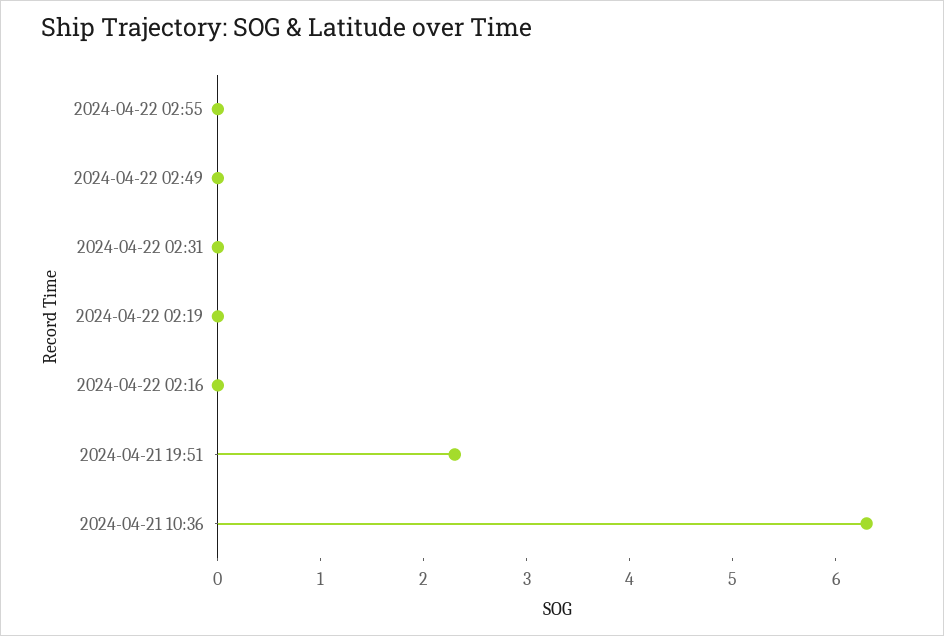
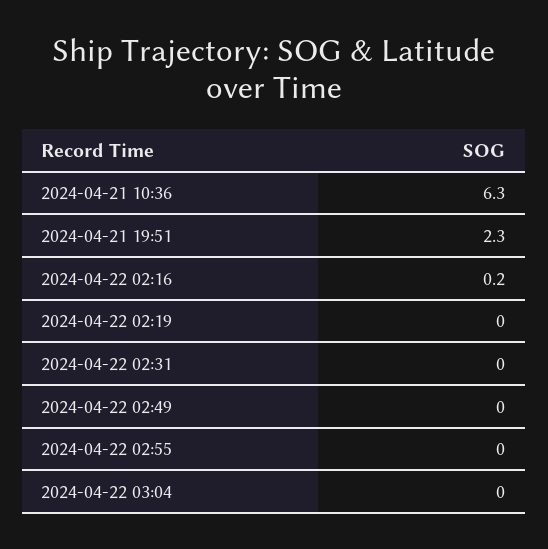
2024-04-22 02:16: 0 -> 0.2
2024-04-22 03:04: none -> 0

